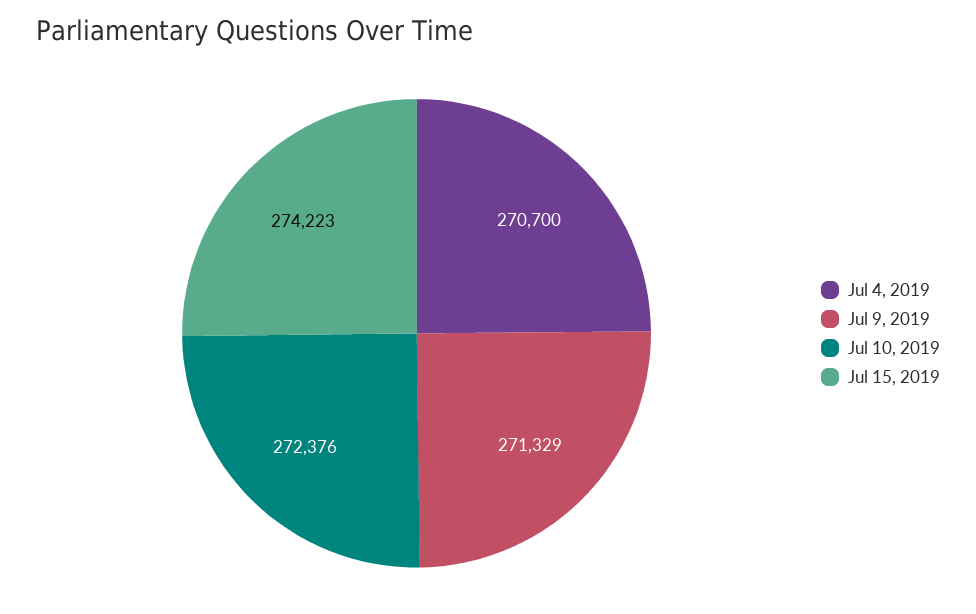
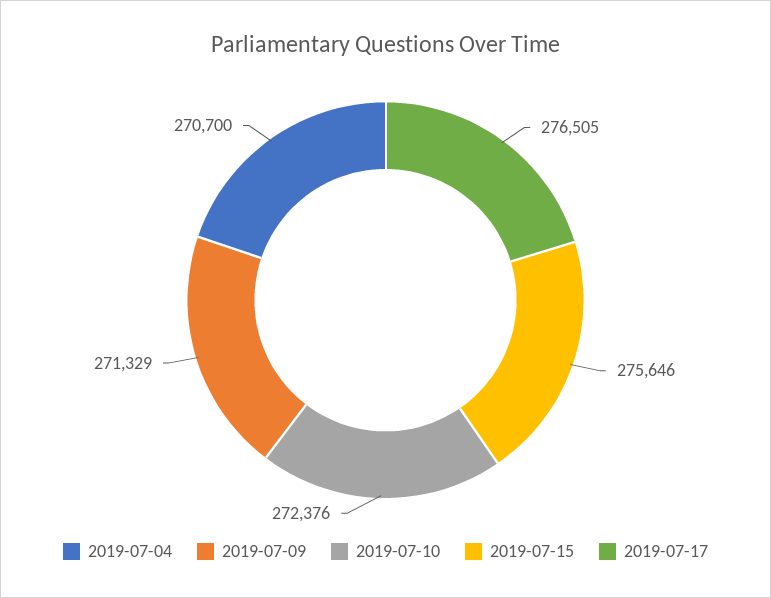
Jul 15, 2019: 274223 -> 275646
2019-07-17: none -> 276505

